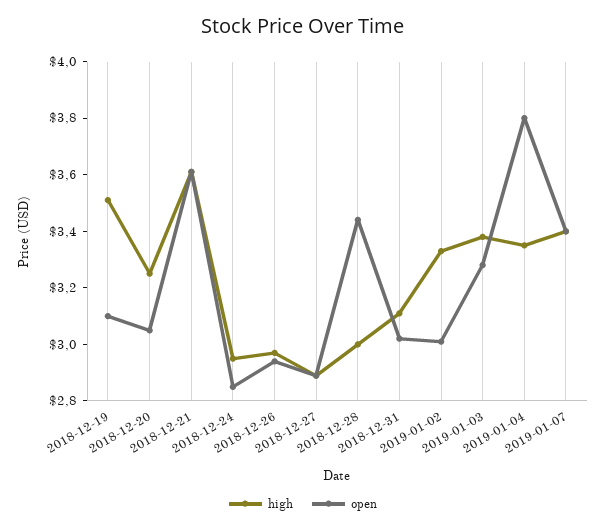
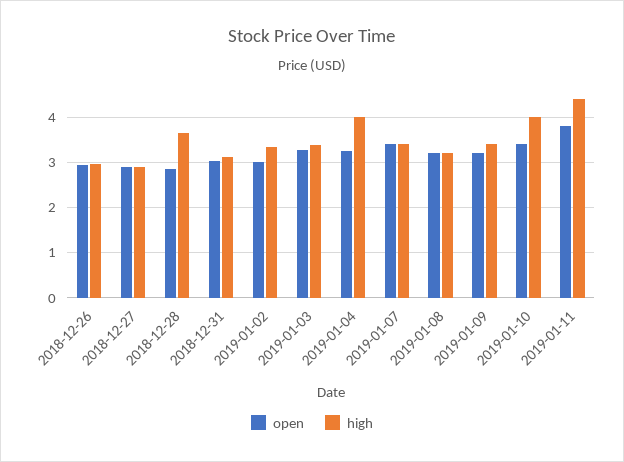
high, 2018-12-19: 3.5 -> none
open, 2018-12-19: 3.1 -> none
high, 2018-12-20: 3.25 -> none
open, 2018-12-20: 3.05 -> none
high, 2018-12-21: 3.6 -> none
open, 2018-12-21: 3.6 -> none
high, 2018-12-24: 2.95 -> none
open, 2018-12-24: 2.85 -> none
high, 2018-12-28: 3 -> 3.6
open, 2018-12-28: 3.45 -> 2.8
high, 2019-01-04: 3.35 -> 4
open, 2019-01-04: 3.8 -> 3.2
open, 2019-01-08: none -> 3.2
high, 2019-01-08: none -> 3.2
open, 2019-01-09: none -> 3.2
high, 2019-01-09: none -> 3.4
open, 2019-01-10: none -> 3.4
high, 2019-01-10: none -> 4
open, 2019-01-11: none -> 3.8
high, 2019-01-11: none -> 4.4

